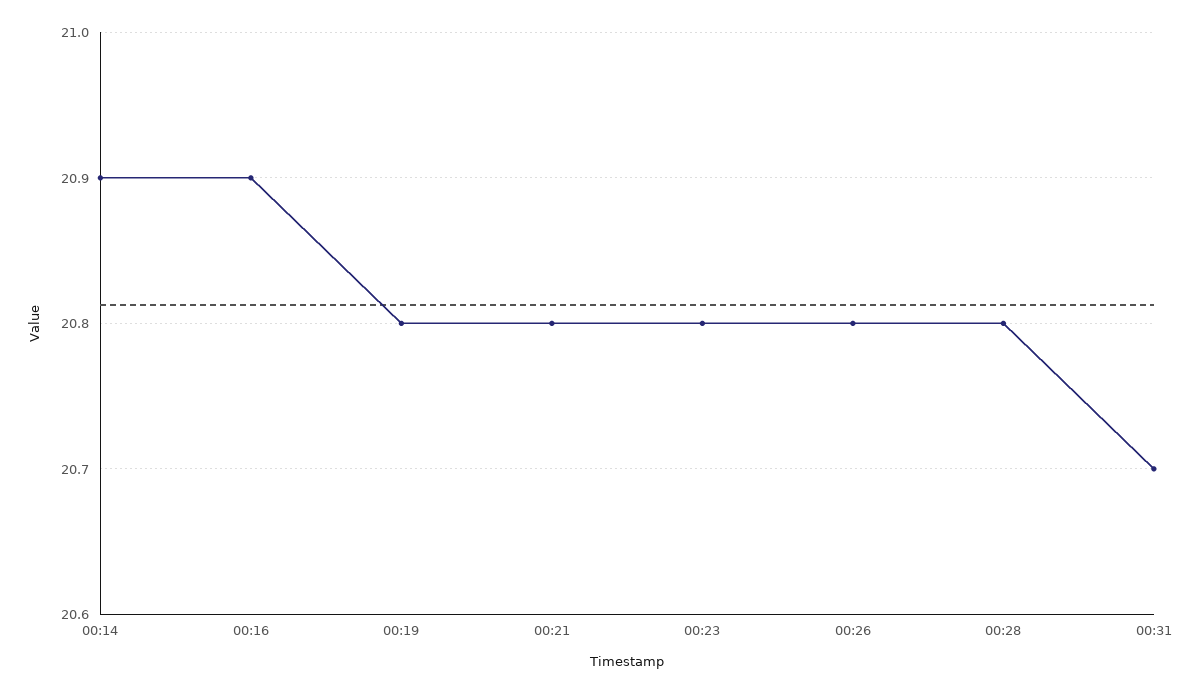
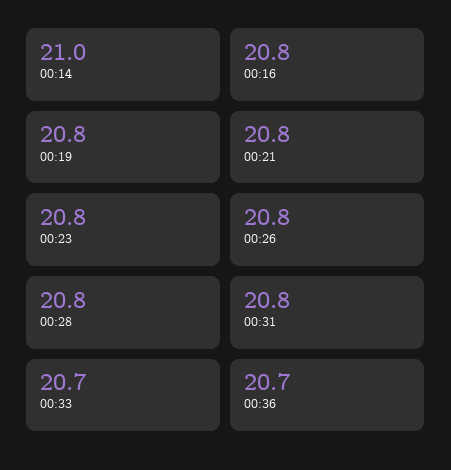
00:14: 20.9 -> 21
00:16: 20.9 -> 20.8
00:31: 20.7 -> 20.8
00:33: none -> 20.7
00:36: none -> 20.7

